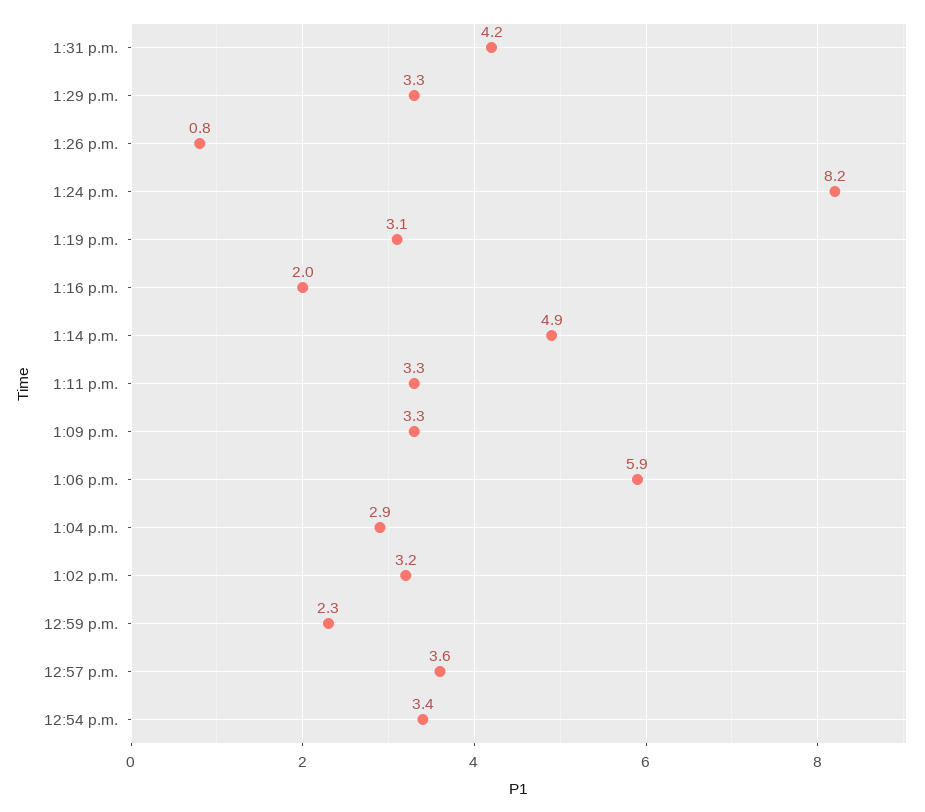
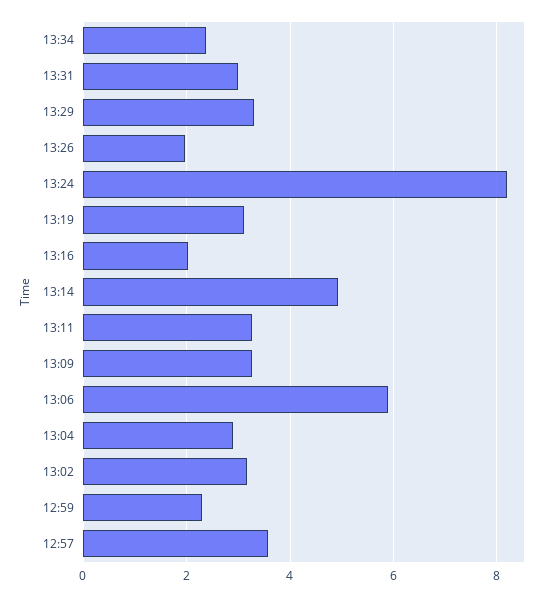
1:31 p.m.: 4.2 -> 3
1:26 p.m.: 0.8 -> 2
12:54 p.m.: 3.4 -> none
13:34: none -> 2.4

